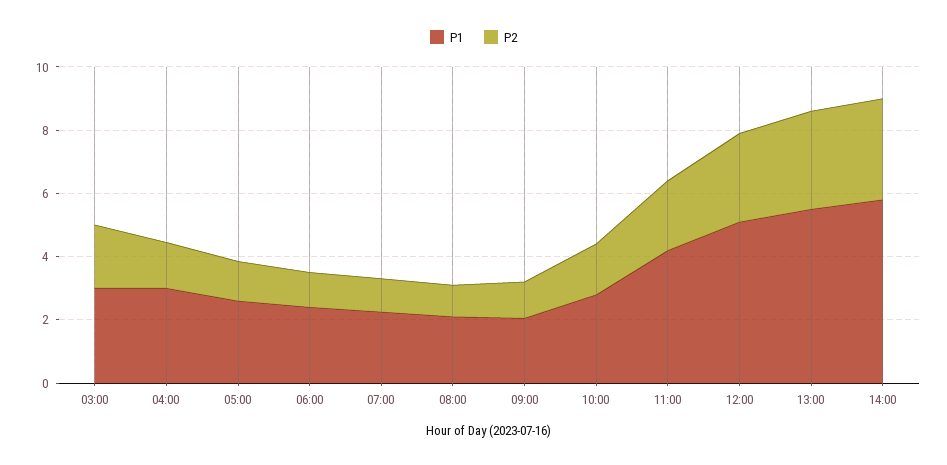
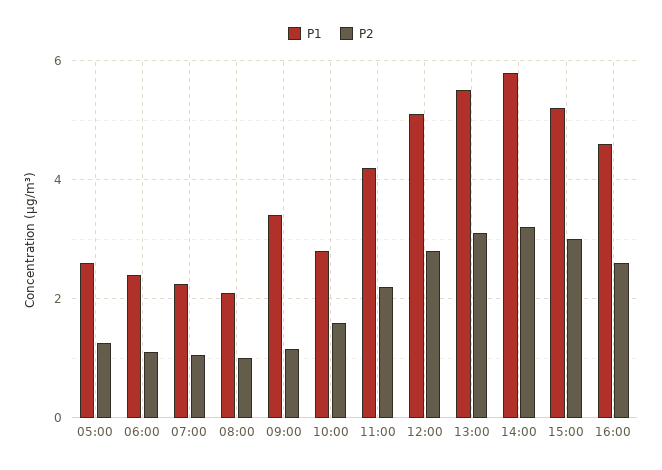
P1, 03:00: 3 -> none
P2, 03:00: 2 -> none
P1, 04:00: 3 -> none
P2, 04:00: 1.5 -> none
P1, 09:00: 2 -> 3.4
P1, 15:00: none -> 5.2
P2, 15:00: none -> 3
P1, 16:00: none -> 4.6
P2, 16:00: none -> 2.6

